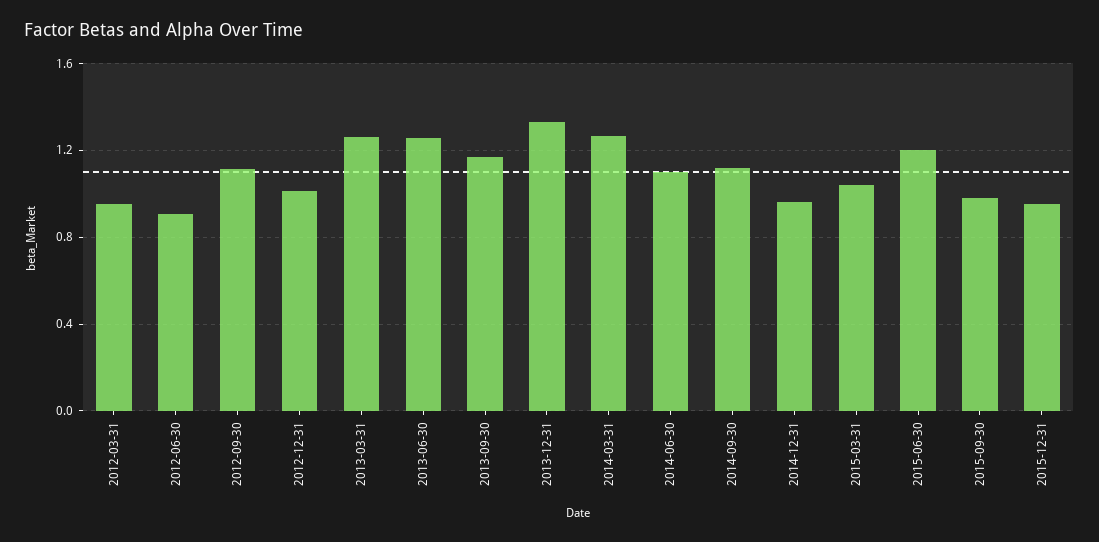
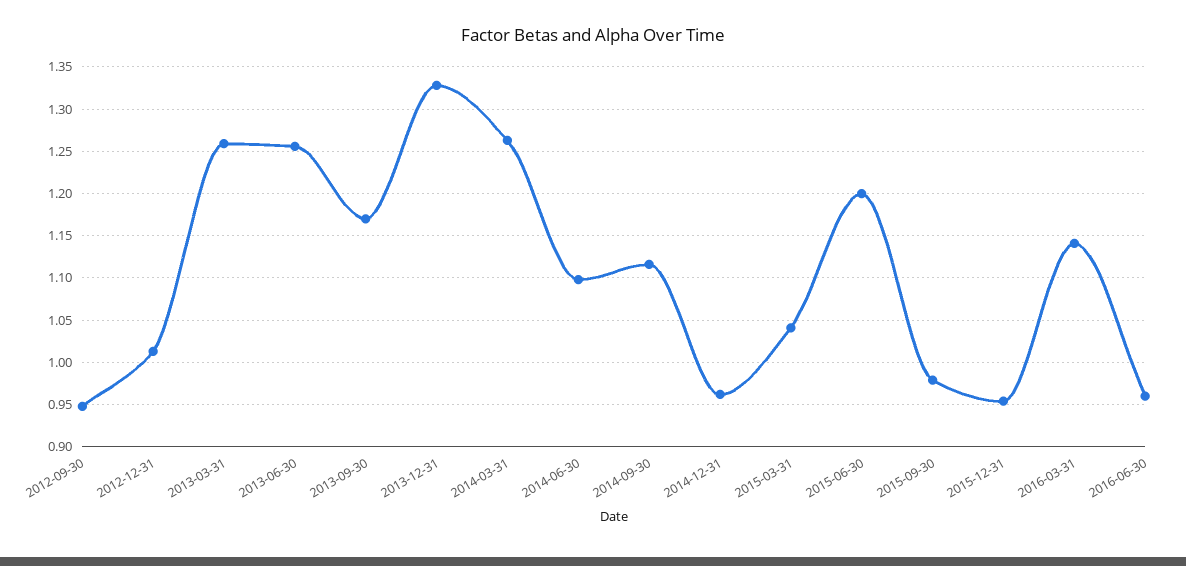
2012-03-31: 0.95 -> none
2012-06-30: 0.9 -> none
2012-09-30: 1.1 -> 0.95
2016-03-31: none -> 1.14
2016-06-30: none -> 0.96

